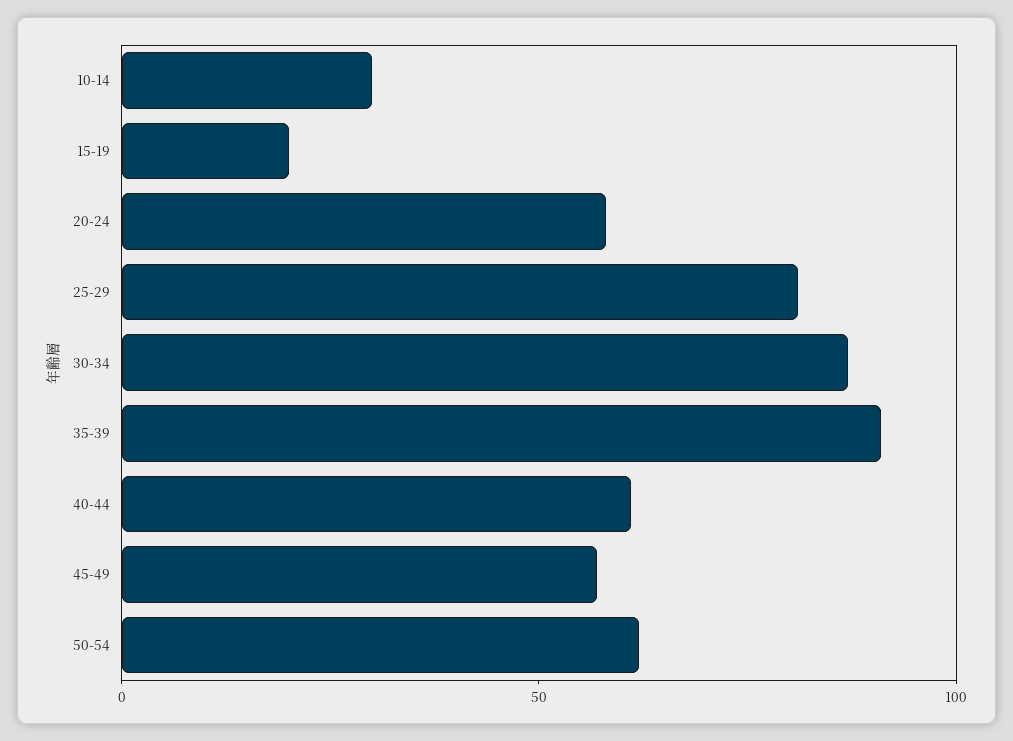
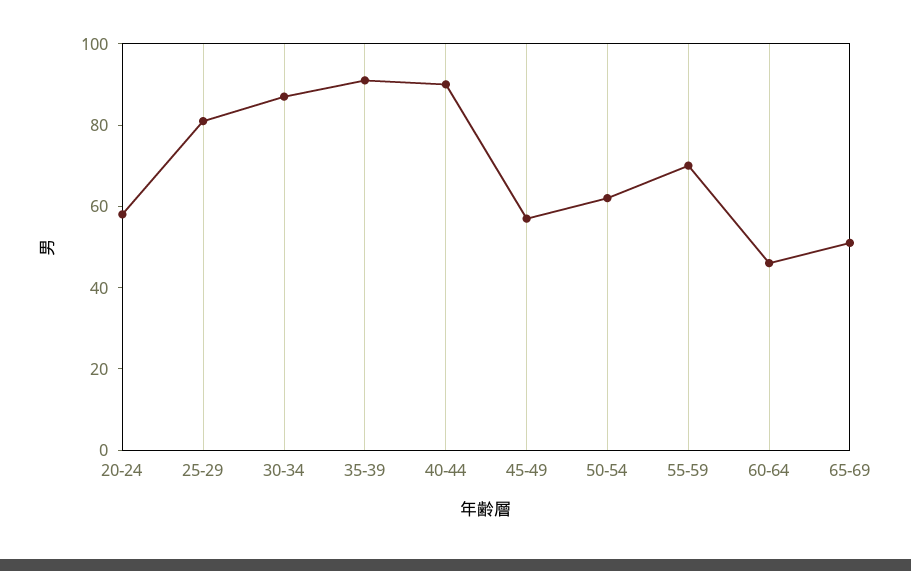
10-14: 30 -> none
15-19: 20 -> none
40-44: 60 -> 90
55-59: none -> 70
60-64: none -> 45
65-69: none -> 50

